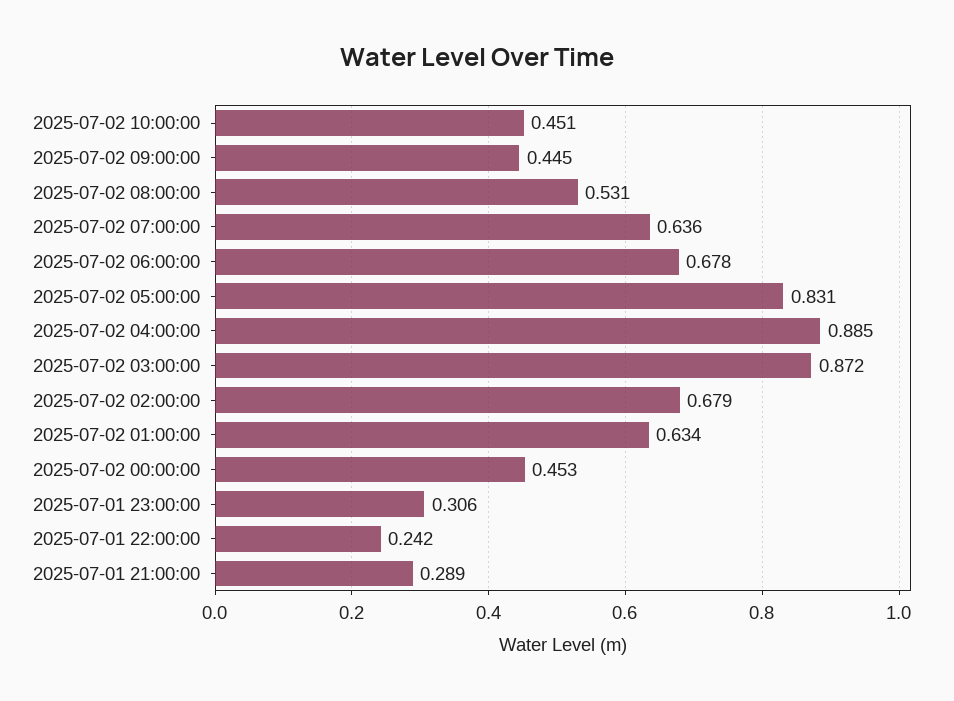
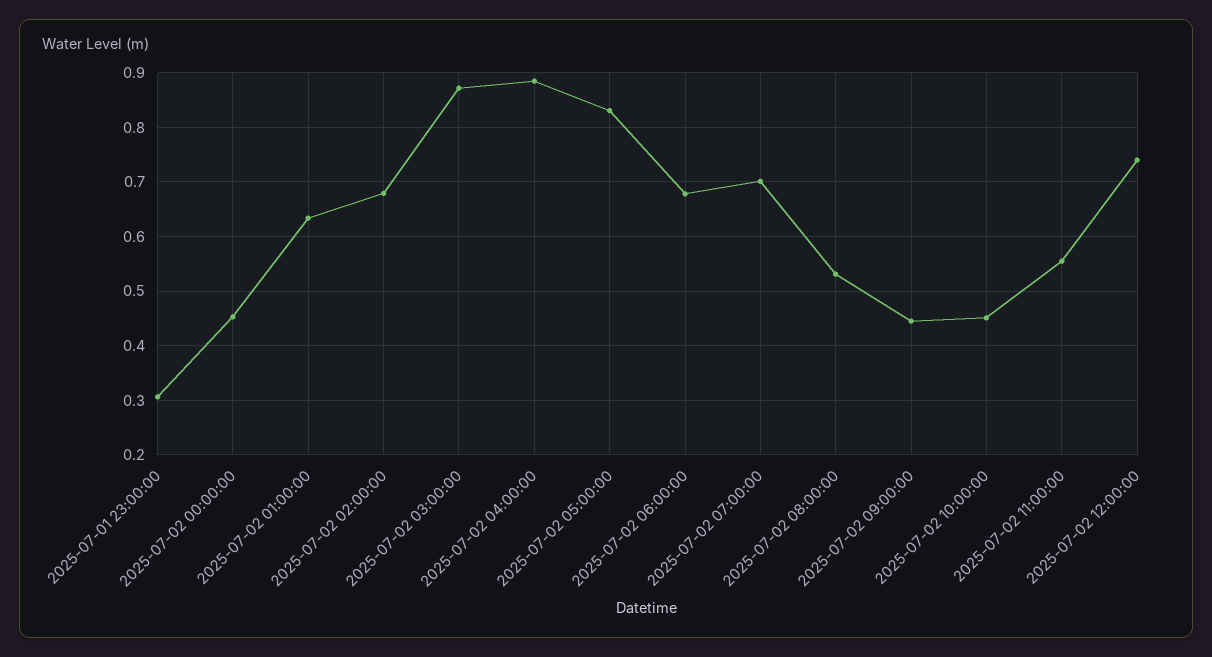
2025-07-02 07:00:00: 0.636 -> 0.7
2025-07-01 22:00:00: 0.242 -> none
2025-07-01 21:00:00: 0.289 -> none
2025-07-02 11:00:00: none -> 0.56
2025-07-02 12:00:00: none -> 0.74

